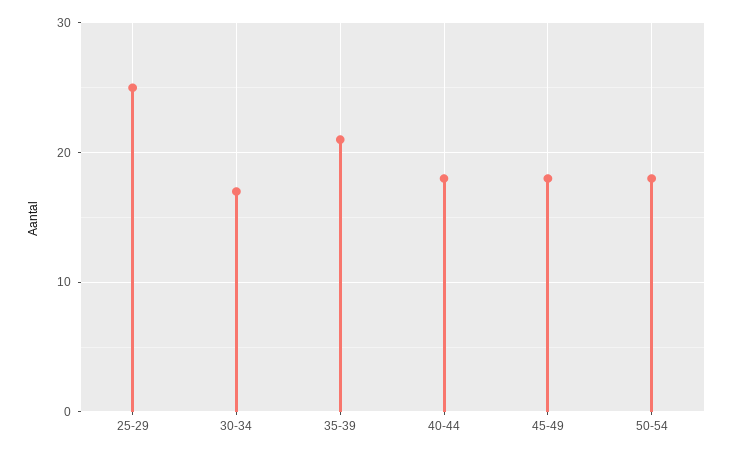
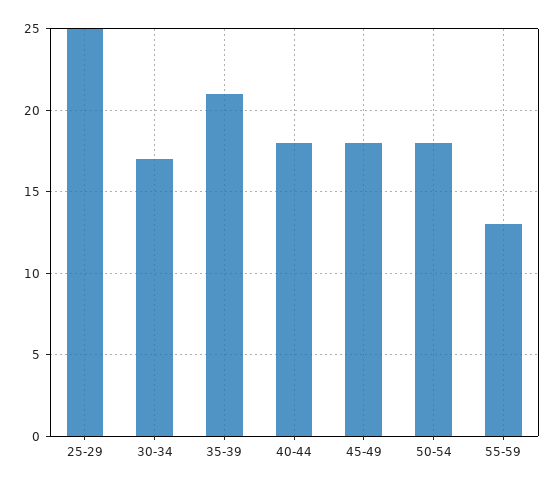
55-59: none -> 13

